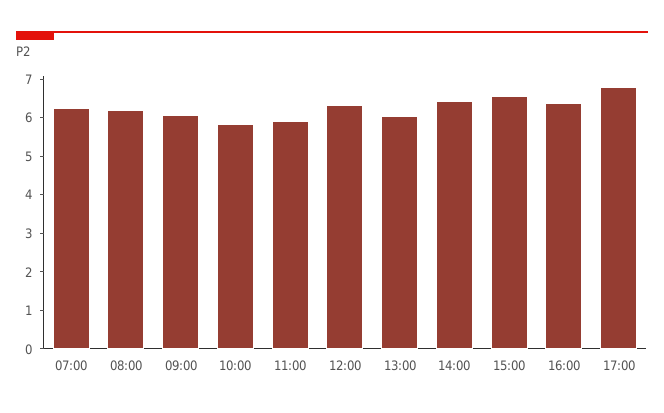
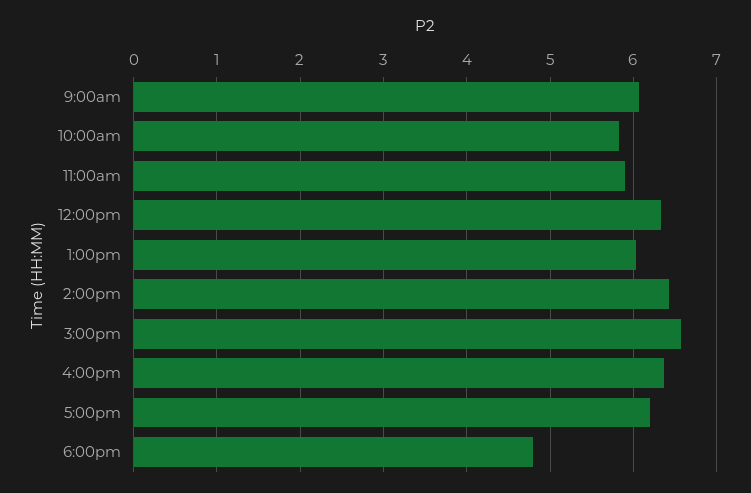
07:00: 6.25 -> none
08:00: 6.25 -> none
17:00: 6.75 -> 6.2
6:00pm: none -> 4.8

